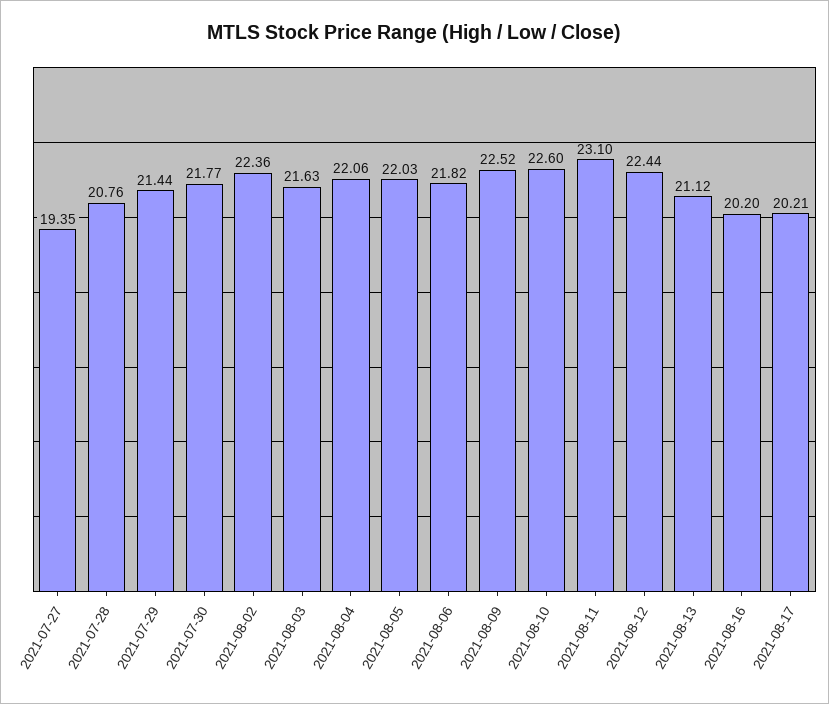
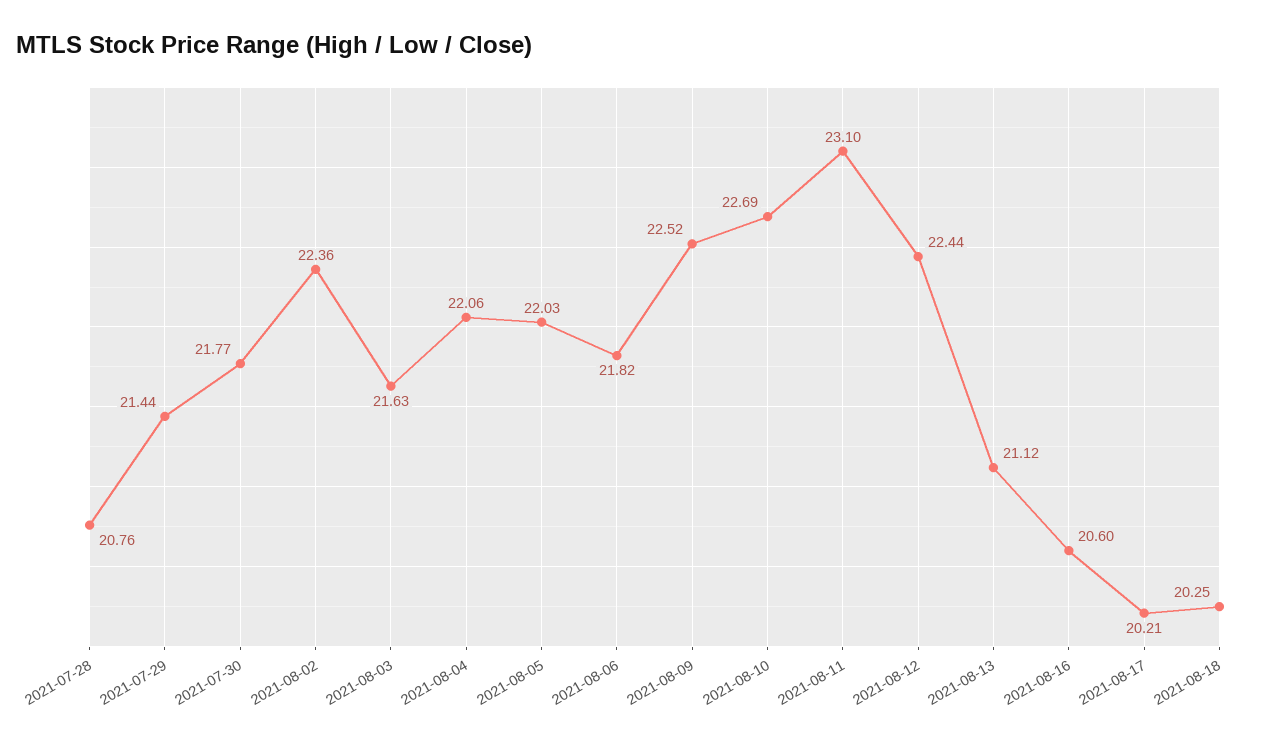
2021-07-27: 19.35 -> none
2021-08-10: 22.6 -> 22.69
2021-08-16: 20.2 -> 20.6
2021-08-18: none -> 20.25

